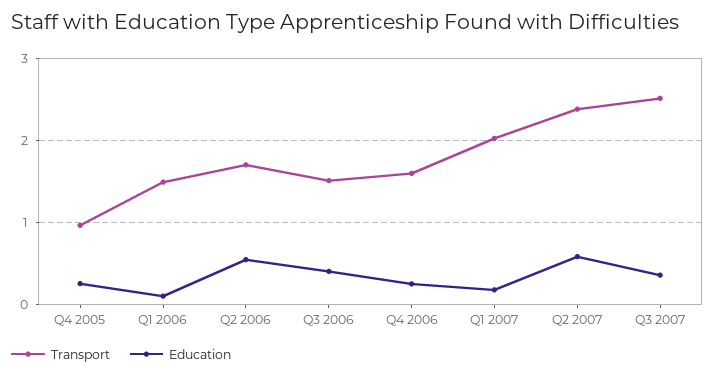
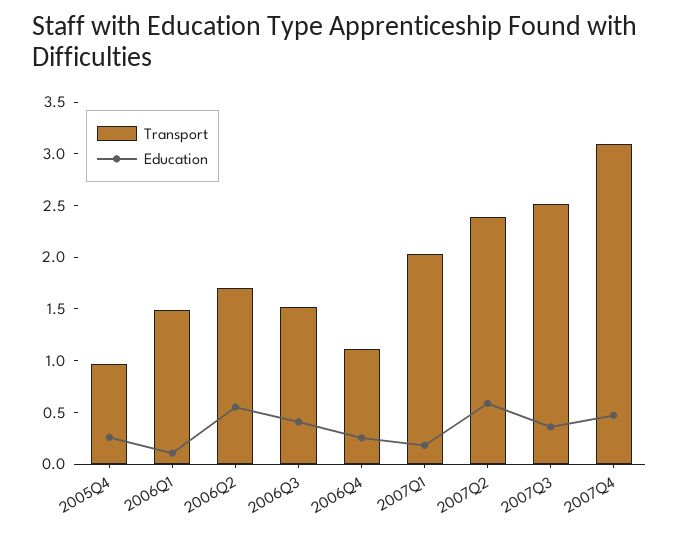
Transport, Q4 2006: 1.6 -> 1.1
Transport, 2007Q4: none -> 3.1
Education, 2007Q4: none -> 0.5

